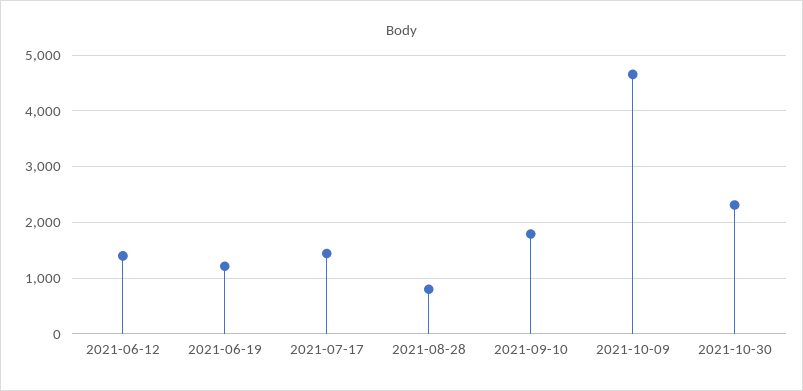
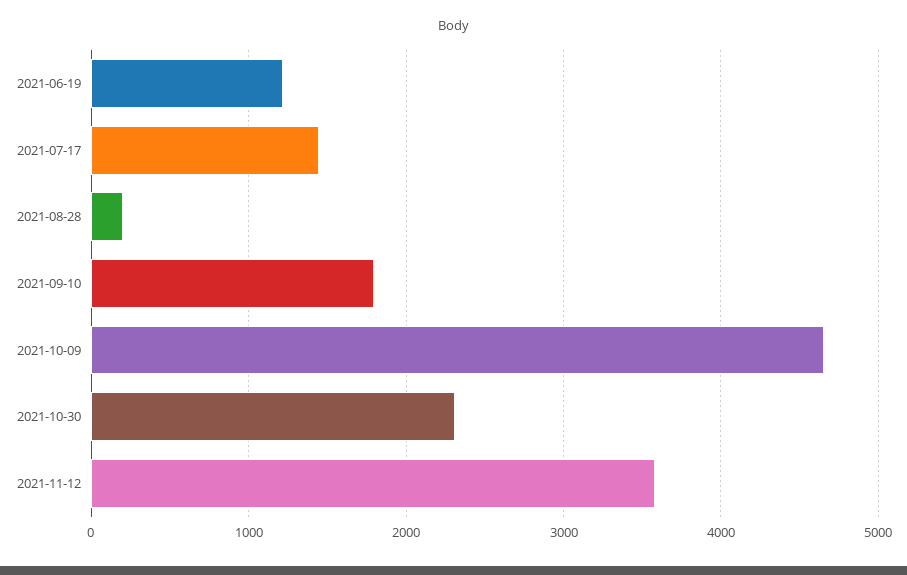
2021-06-12: 1400 -> none
2021-08-28: 800 -> 200
2021-11-12: none -> 3600

